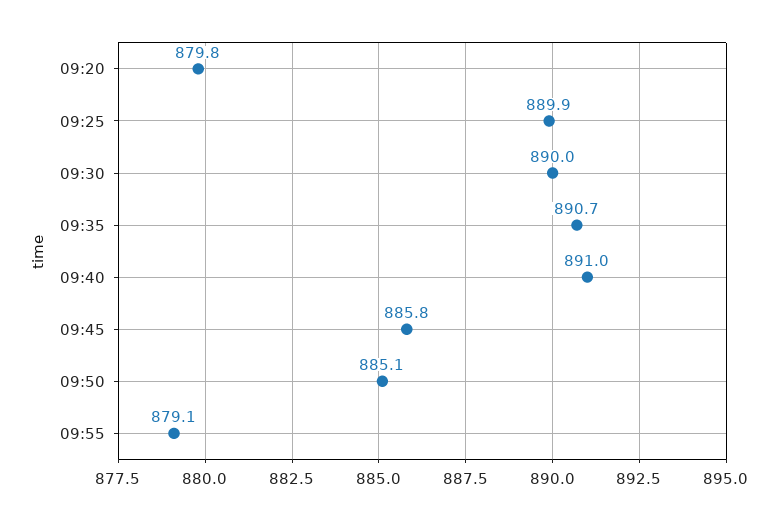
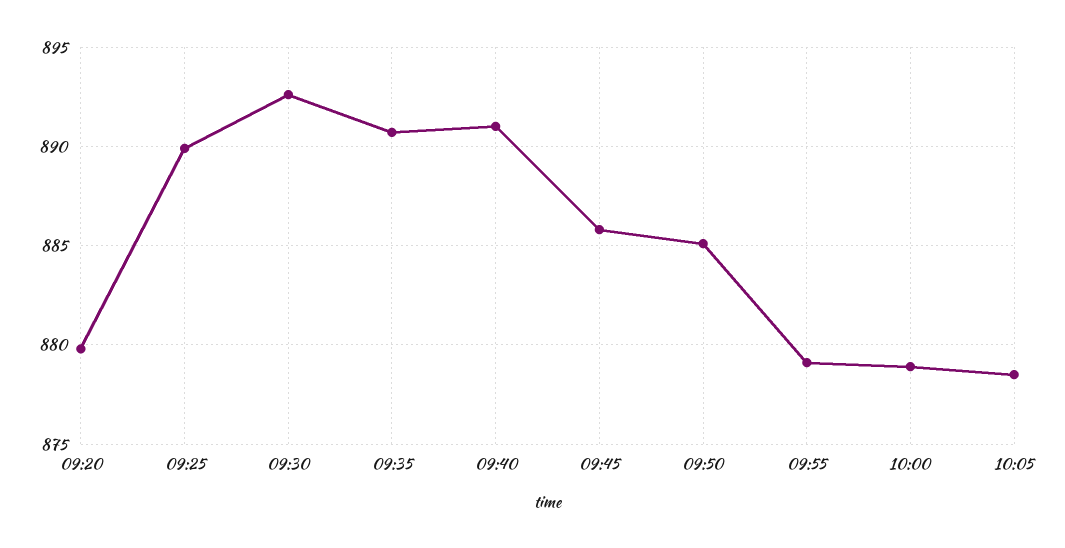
09:30: 890 -> 892.5
10:00: none -> 879
10:05: none -> 878.5

